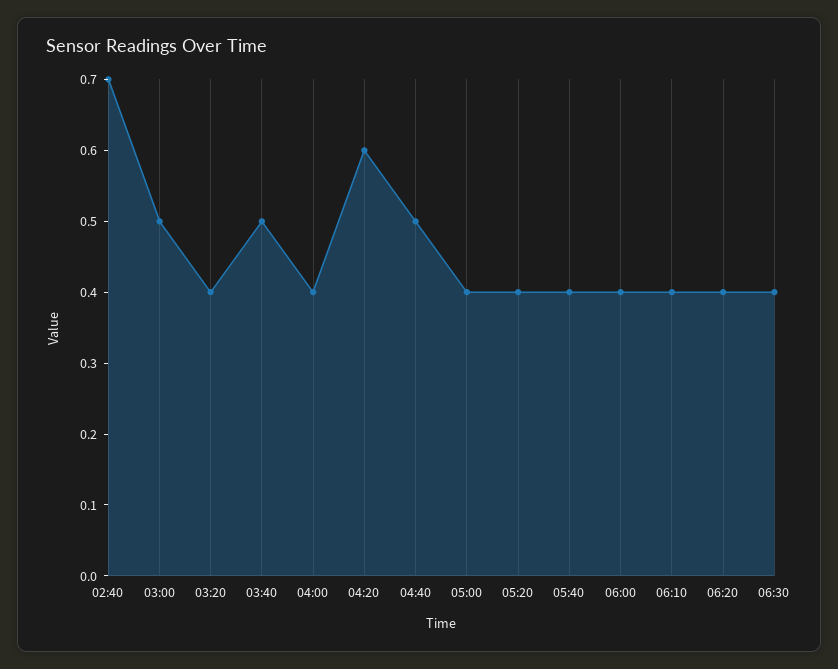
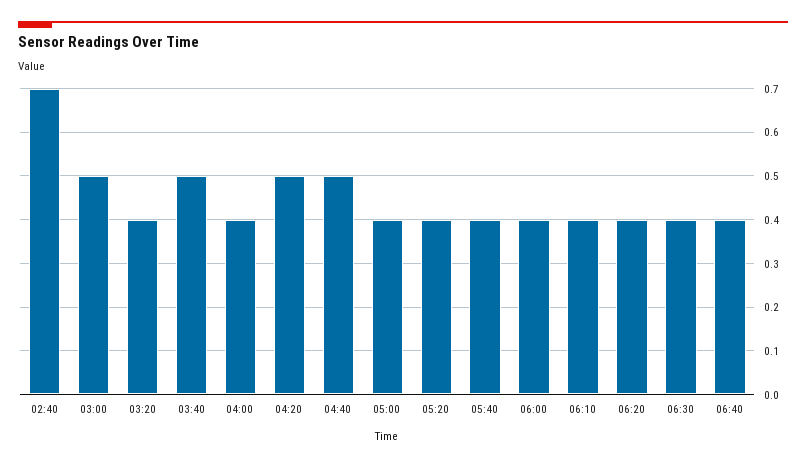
04:20: 0.6 -> 0.5
06:40: none -> 0.4

